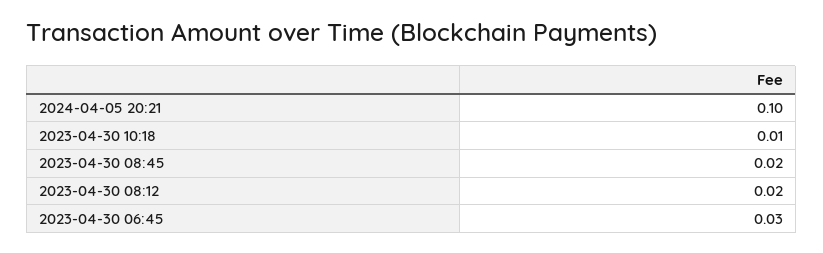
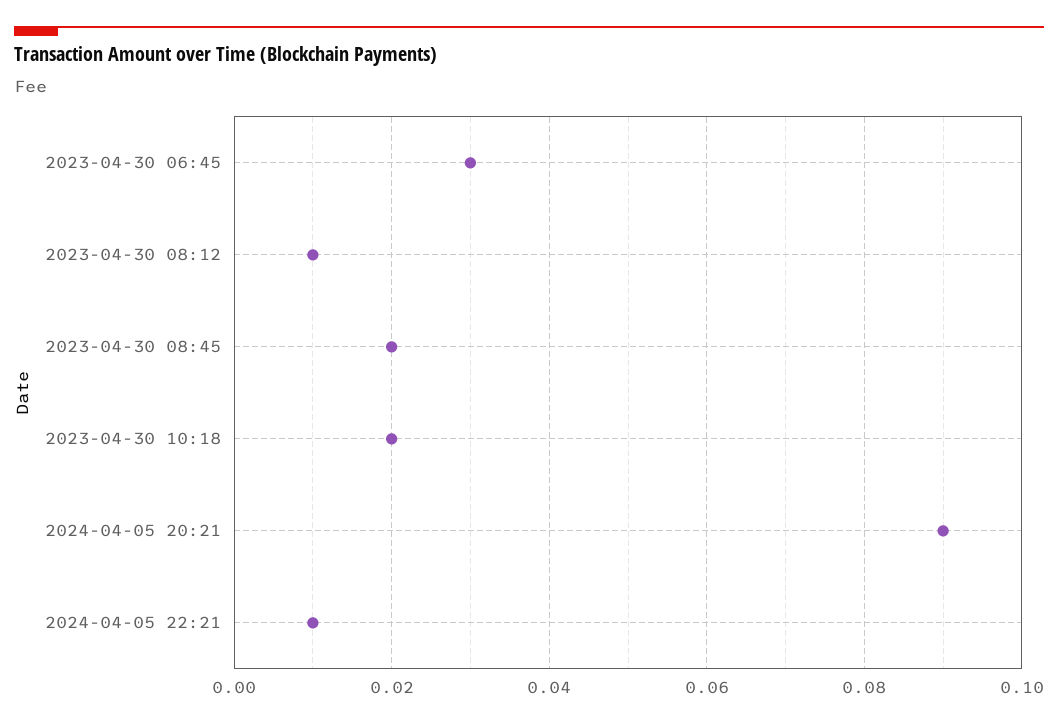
2024-04-05 20:21: 0.1 -> 0.09
2023-04-30 10:18: 0.01 -> 0.02
2023-04-30 08:12: 0.02 -> 0.01
2024-04-05 22:21: none -> 0.01

